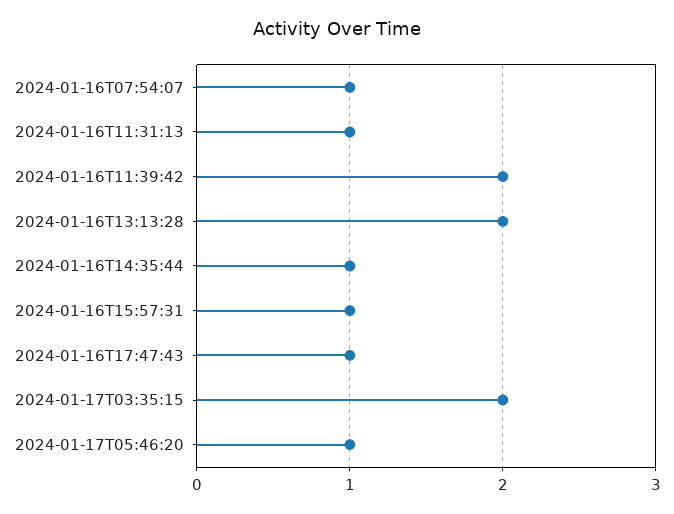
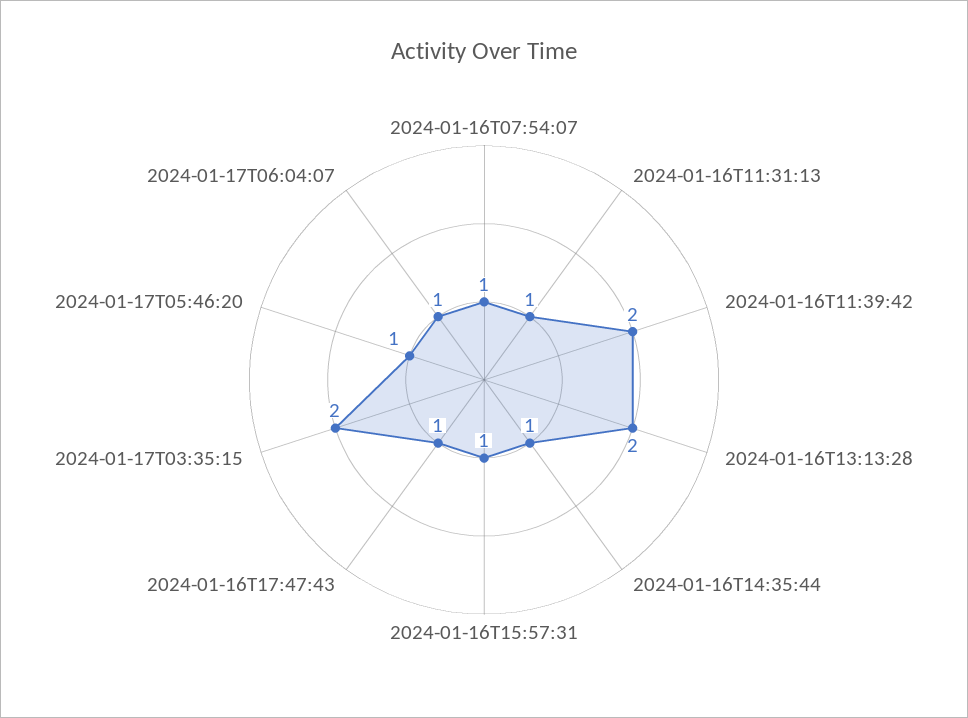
2024-01-17T06:04:07: none -> 1

